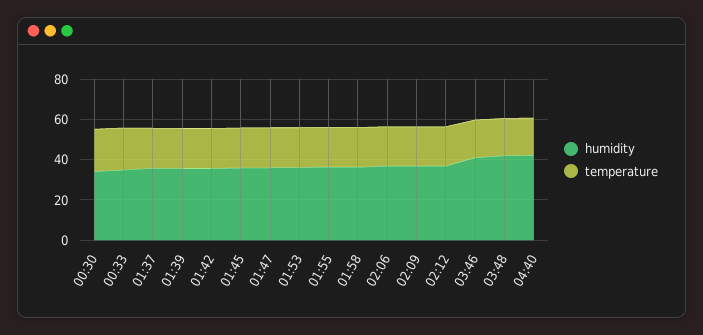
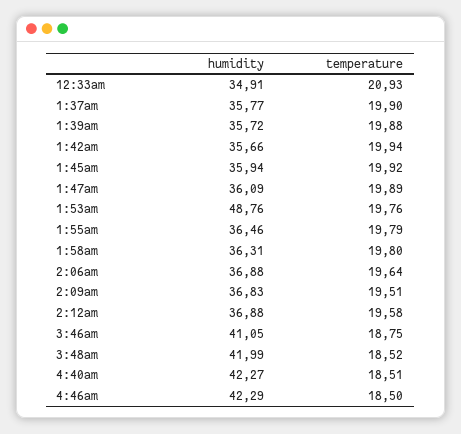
humidity, 00:30: 35 -> none
temperature, 00:30: 20 -> none
humidity, 01:53: 35 -> 48.76
humidity, 4:46am: none -> 42.29
temperature, 4:46am: none -> 18.5

